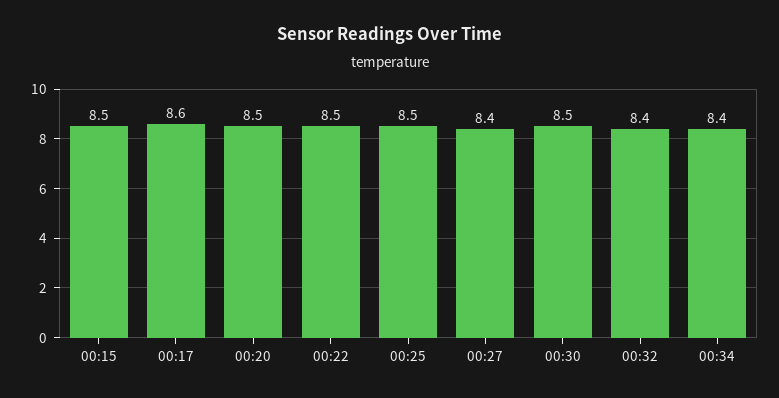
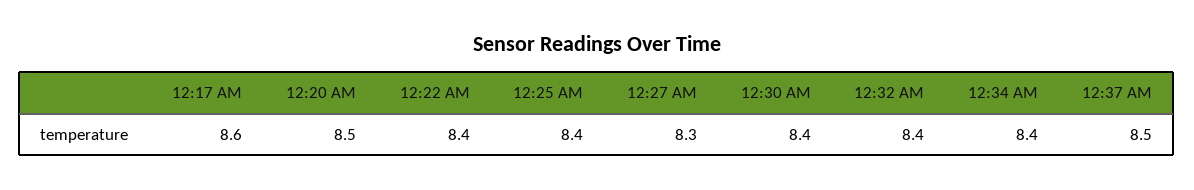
00:15: 8.5 -> none
00:22: 8.5 -> 8.4
00:25: 8.5 -> 8.4
00:27: 8.4 -> 8.3
00:30: 8.5 -> 8.4
12:37 AM: none -> 8.5

